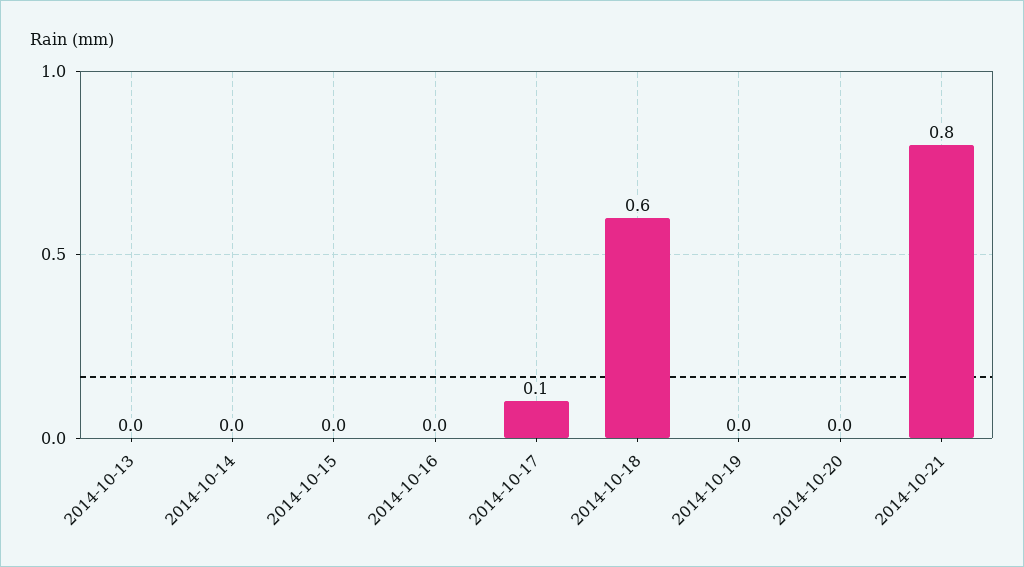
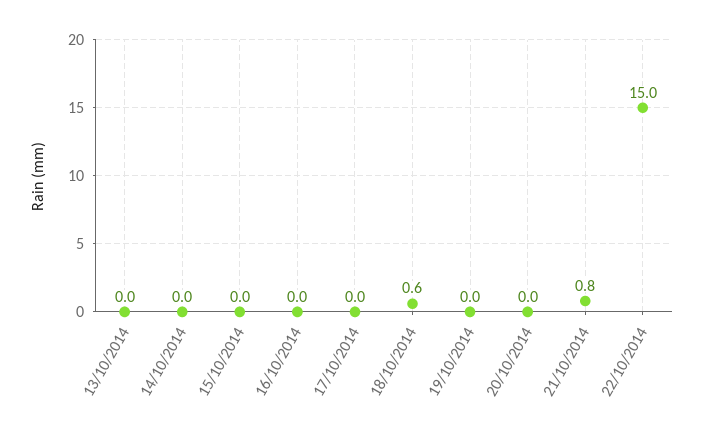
2014-10-17: 0.1 -> 0
22/10/2014: none -> 15

